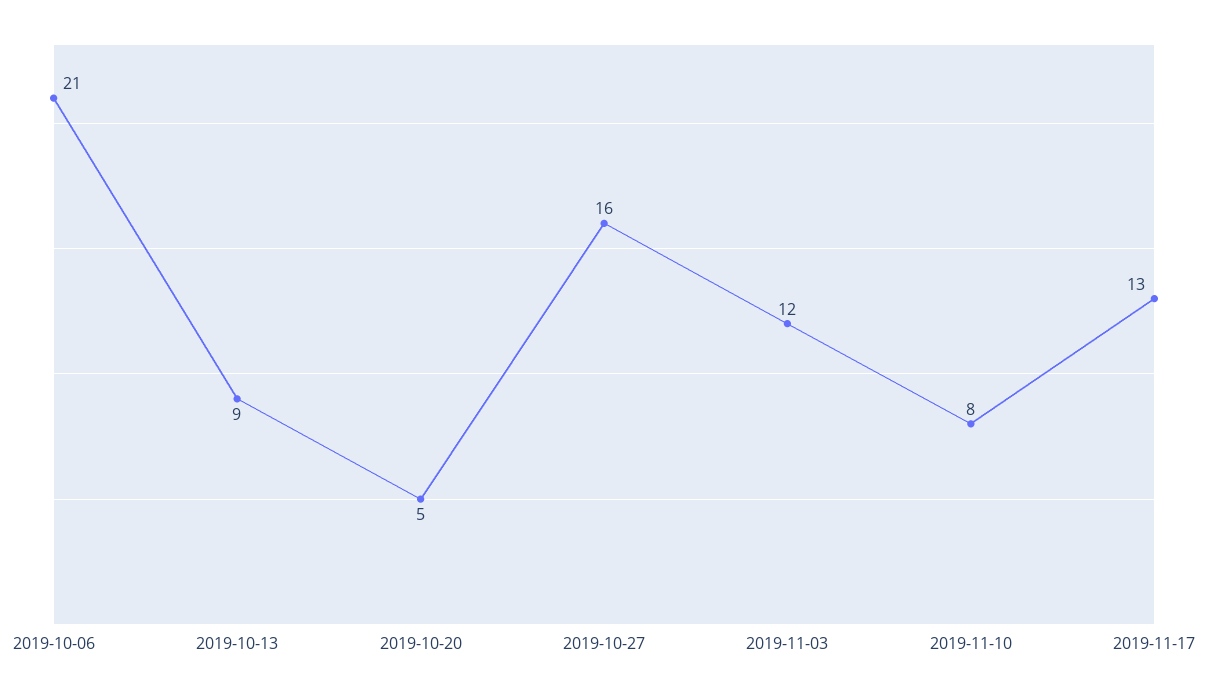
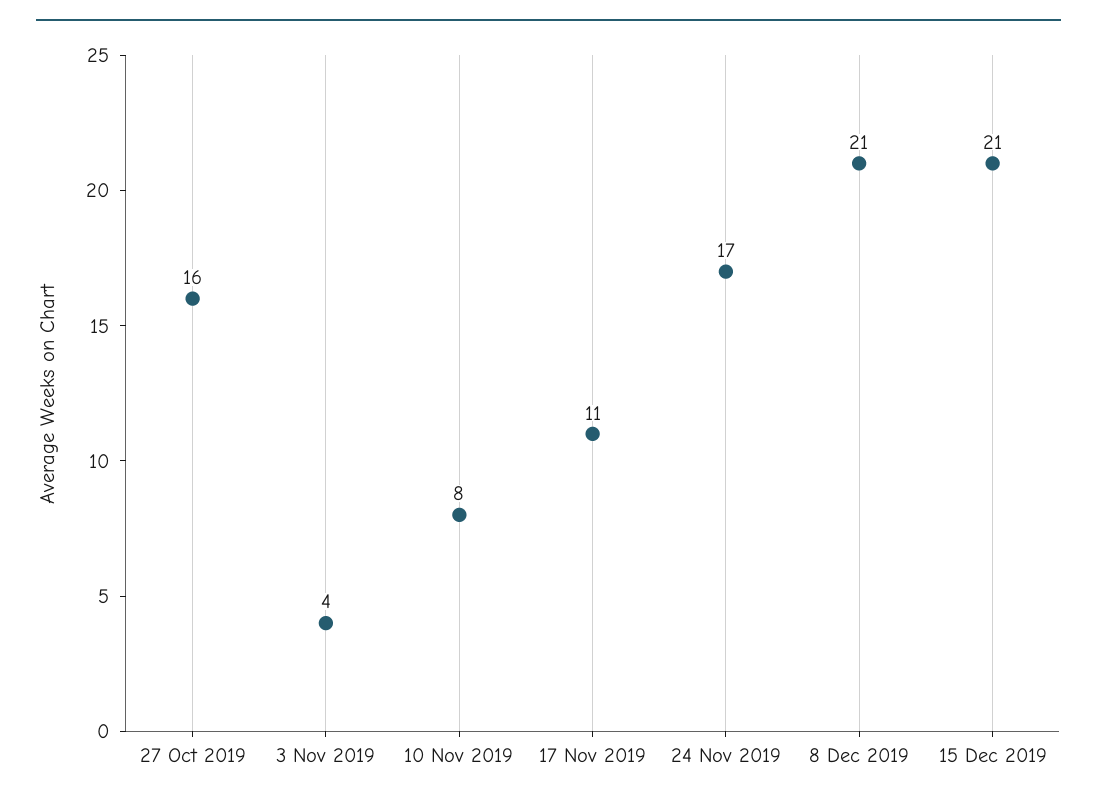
2019-10-06: 21 -> none
2019-10-13: 9 -> none
2019-10-20: 5 -> none
2019-11-03: 12 -> 4
2019-11-17: 13 -> 11
24 Nov 2019: none -> 17
8 Dec 2019: none -> 21
15 Dec 2019: none -> 21

